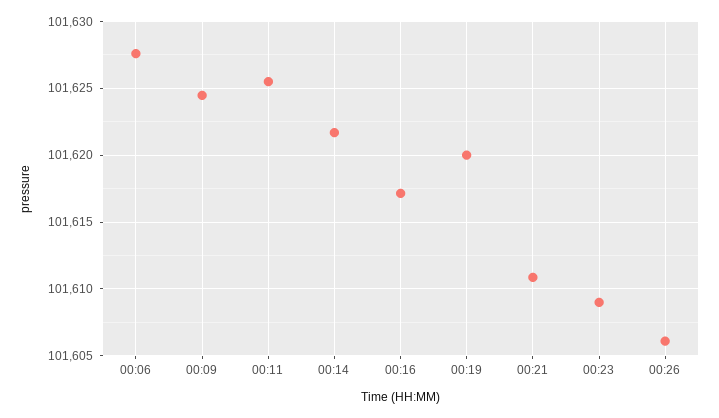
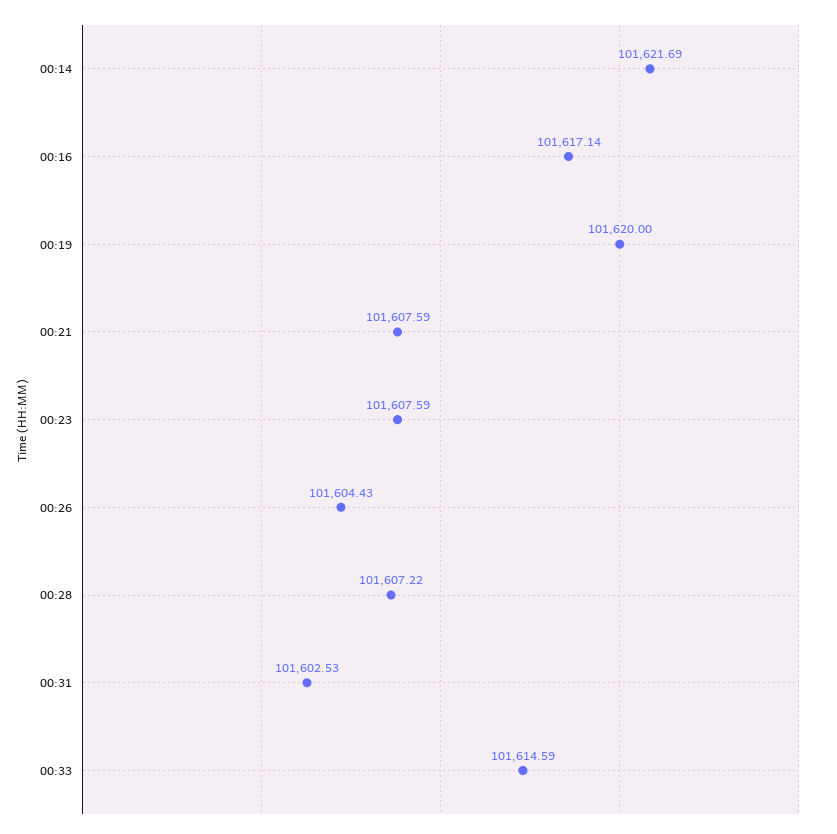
00:06: 101627.5 -> none
00:09: 101624.5 -> none
00:11: 101625.5 -> none
00:21: 101611 -> 101607.59
00:23: 101609 -> 101607.59
00:26: 101606 -> 101604.43
00:28: none -> 101607.22
00:31: none -> 101602.53
00:33: none -> 101614.59

